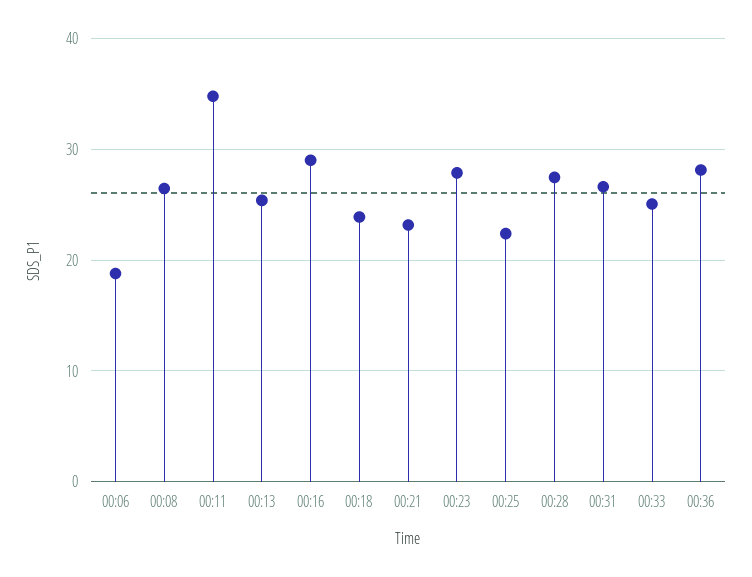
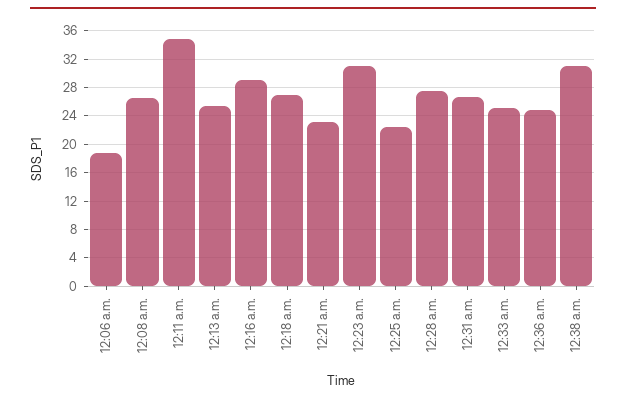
00:18: 24 -> 27
00:23: 28 -> 31
00:36: 28 -> 25
12:38 a.m.: none -> 31

